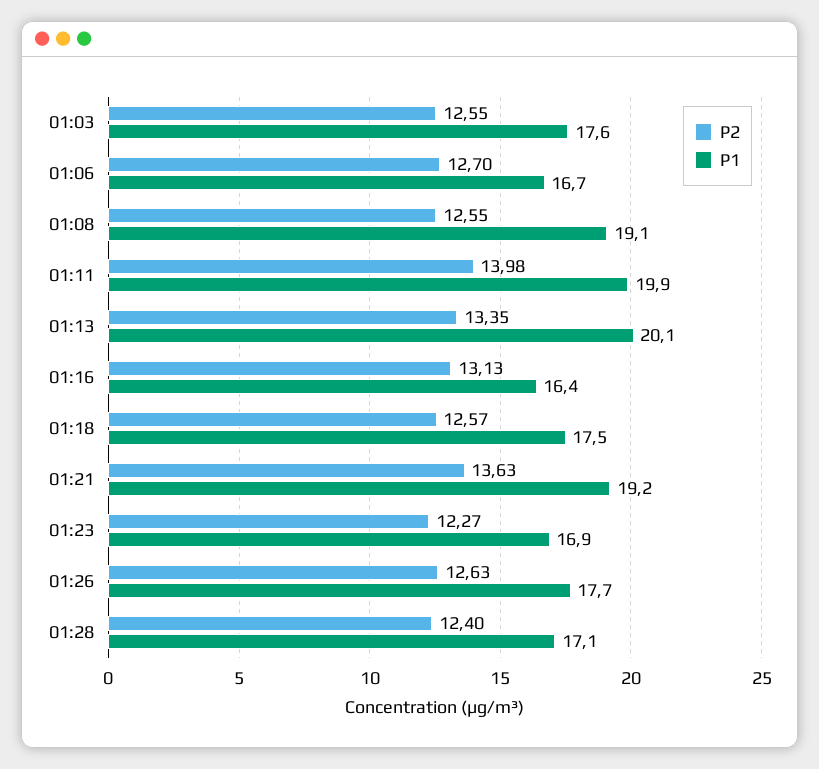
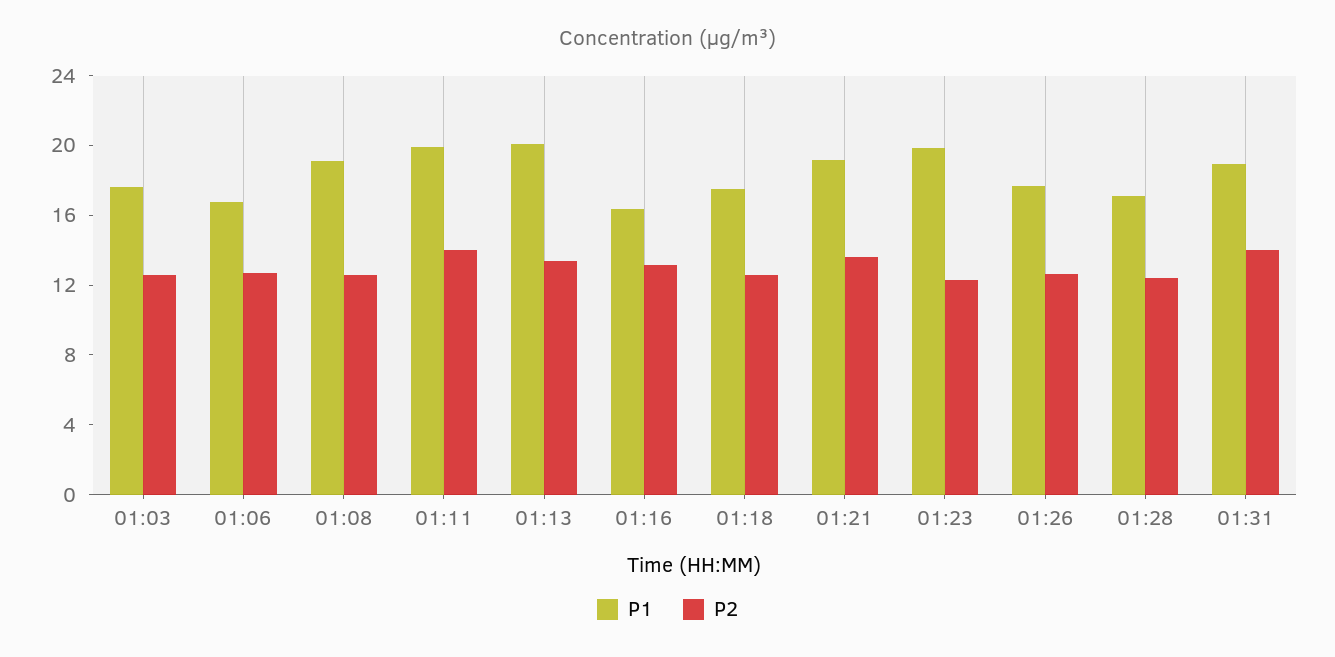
P1, 01:23: 16.9 -> 20
P1, 01:31: none -> 19
P2, 01:31: none -> 14

